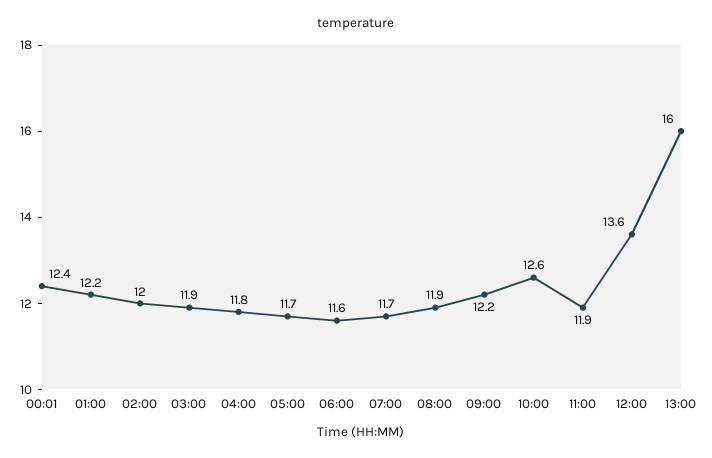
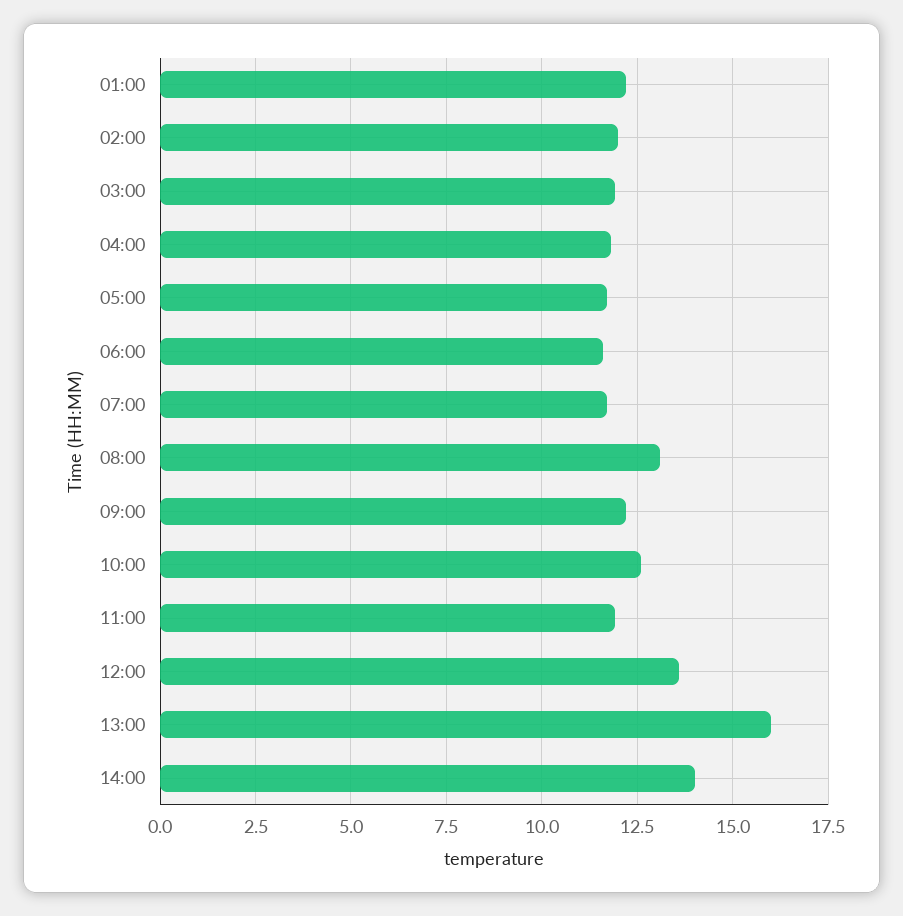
00:01: 12.4 -> none
08:00: 11.9 -> 13
14:00: none -> 14

